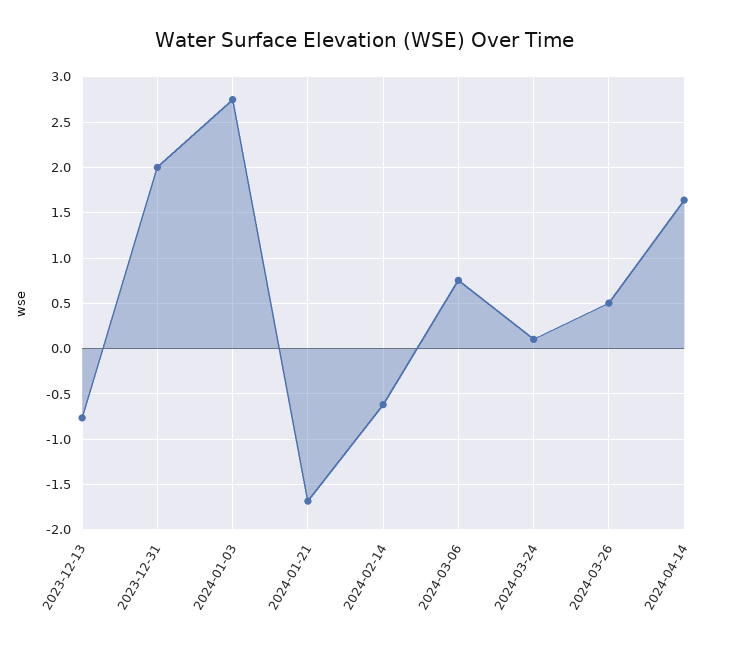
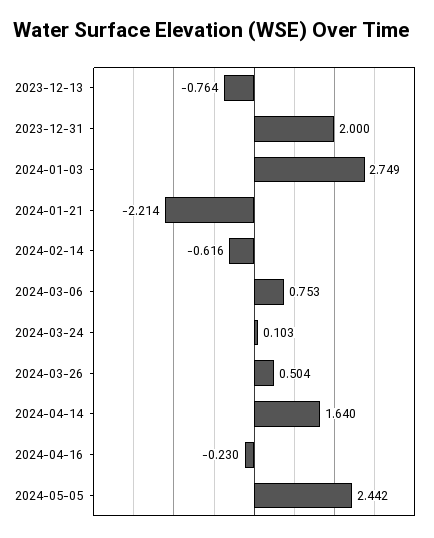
2024-01-21: -1.7 -> -2.214
2024-04-16: none -> -0.23
2024-05-05: none -> 2.442

